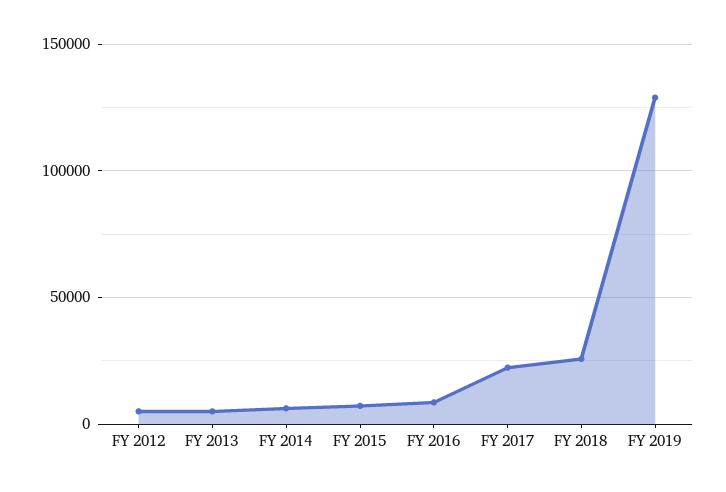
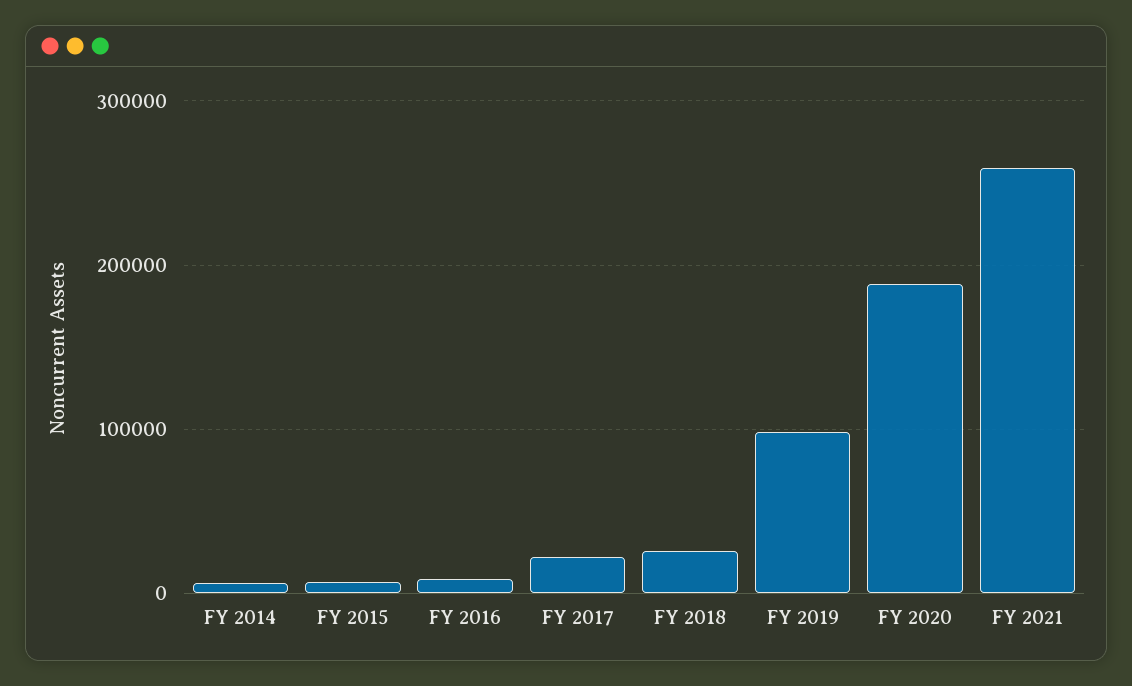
FY 2012: 5000 -> none
FY 2013: 5000 -> none
FY 2019: 130000 -> 100000
FY 2020: none -> 190000
FY 2021: none -> 260000

